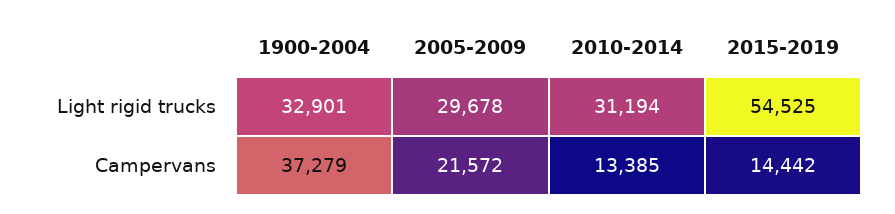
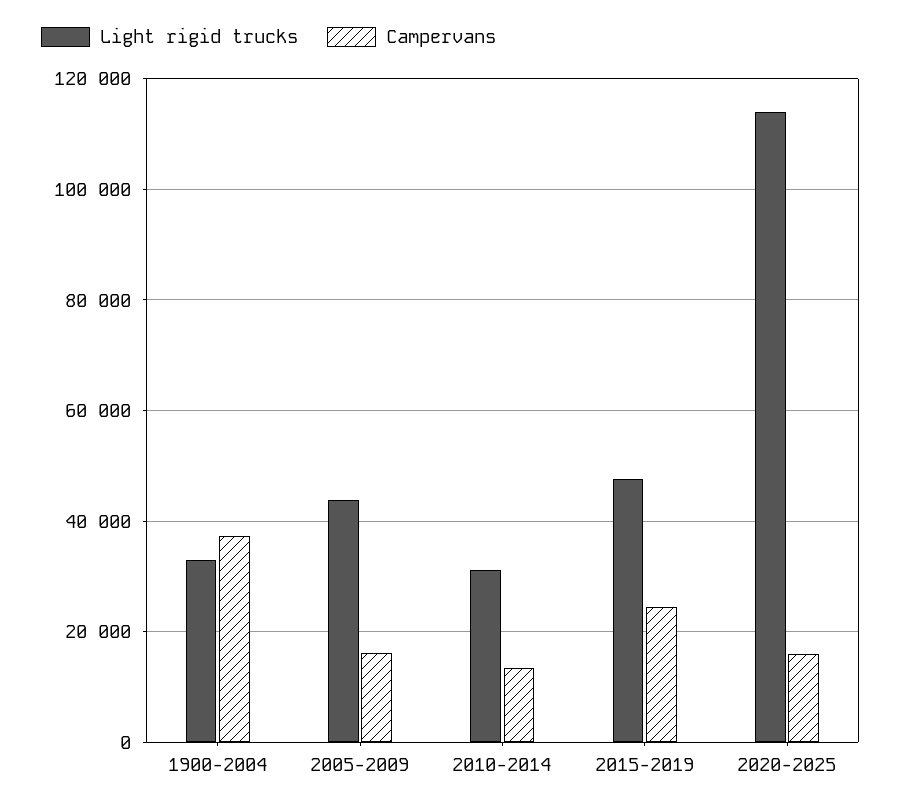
Light rigid trucks, 2005-2009: 29678 -> 44000
Light rigid trucks, 2015-2019: 54525 -> 48000
Campervans, 2005-2009: 21572 -> 16000
Campervans, 2015-2019: 14442 -> 24000
Light rigid trucks, 2020-2025: none -> 114000
Campervans, 2020-2025: none -> 16000

